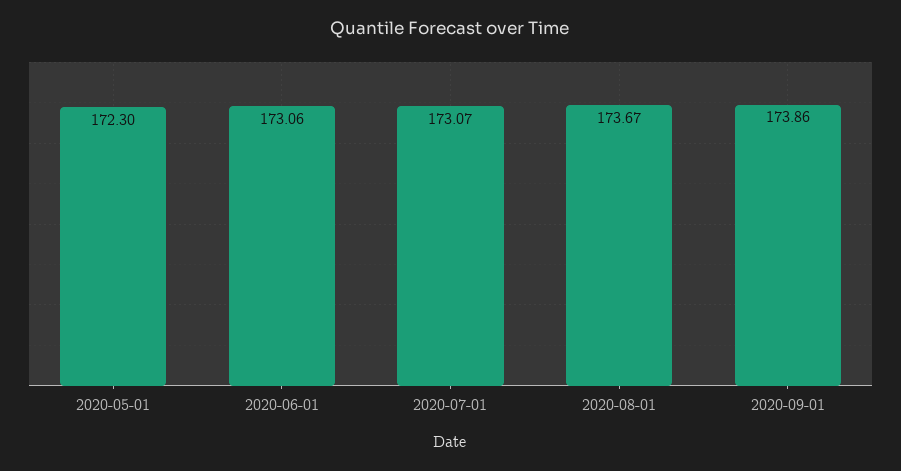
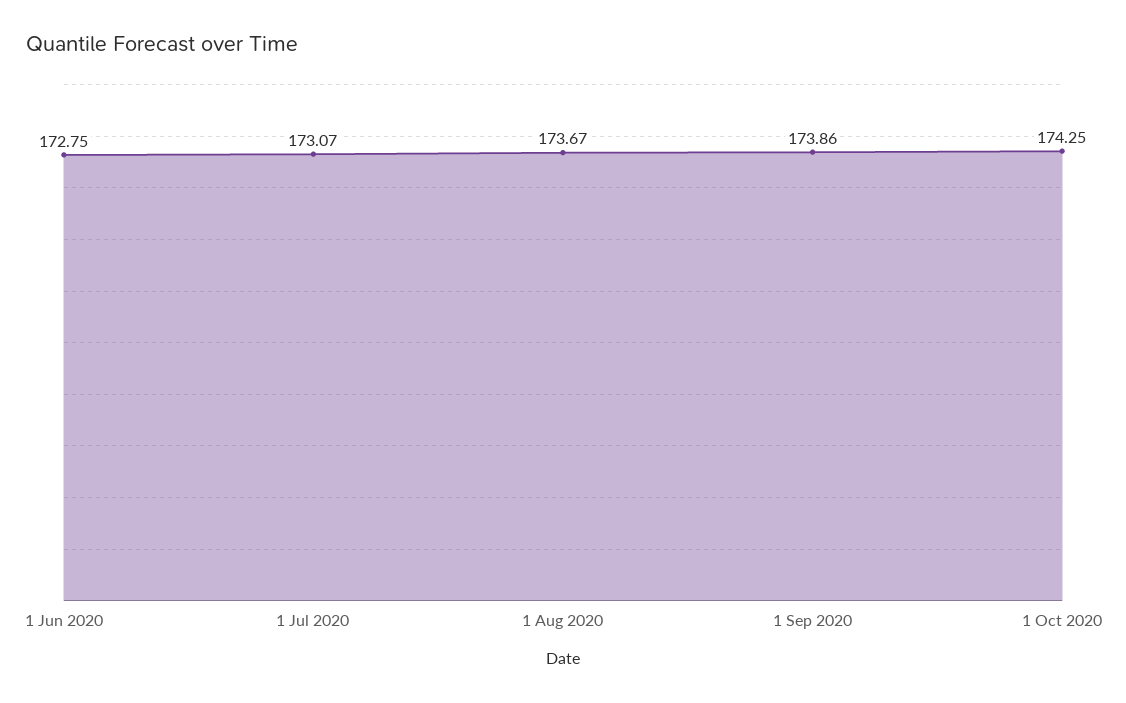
2020-05-01: 172.3 -> none
2020-06-01: 173.06 -> 172.75
1 Oct 2020: none -> 174.25

